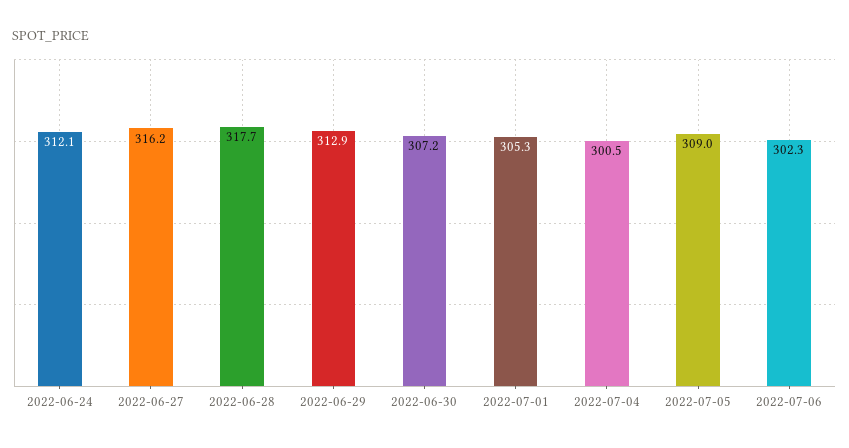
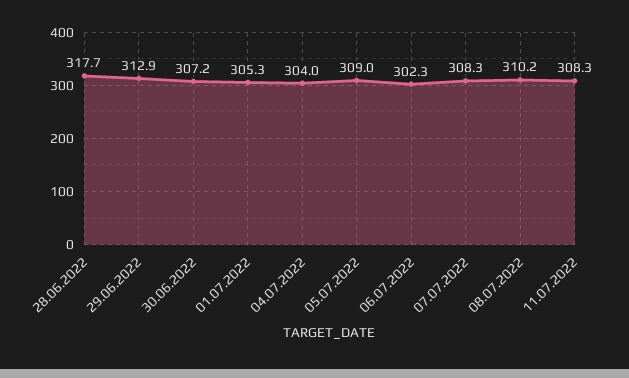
2022-06-24: 312.1 -> none
2022-06-27: 316.2 -> none
2022-07-04: 300.5 -> 304
07.07.2022: none -> 308.3
08.07.2022: none -> 310.2
11.07.2022: none -> 308.3

